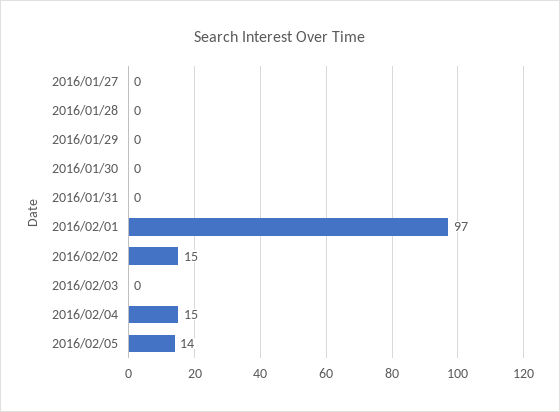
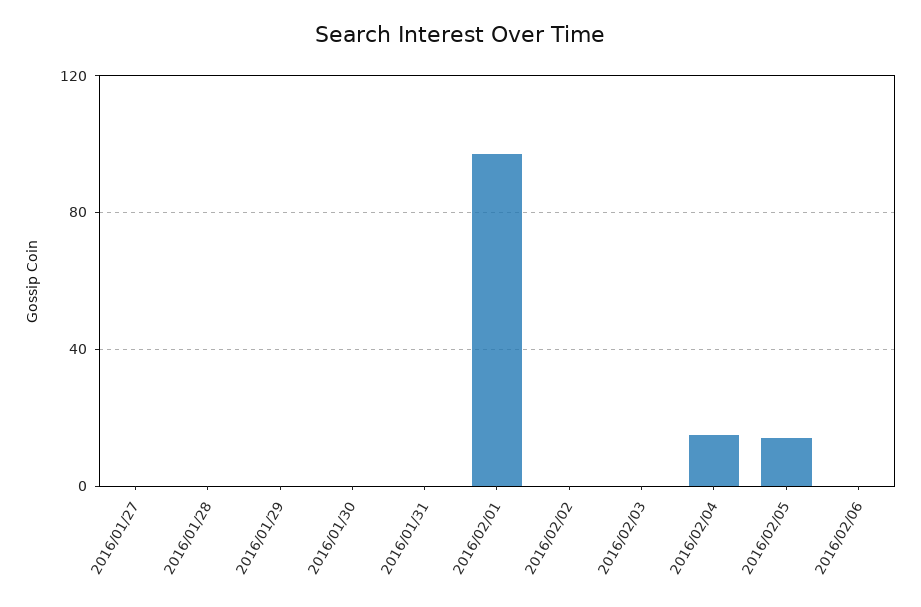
2016/02/02: 15 -> 0
2016/02/06: none -> 0

